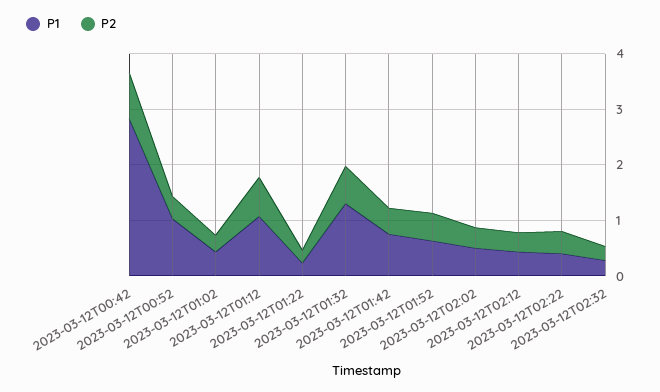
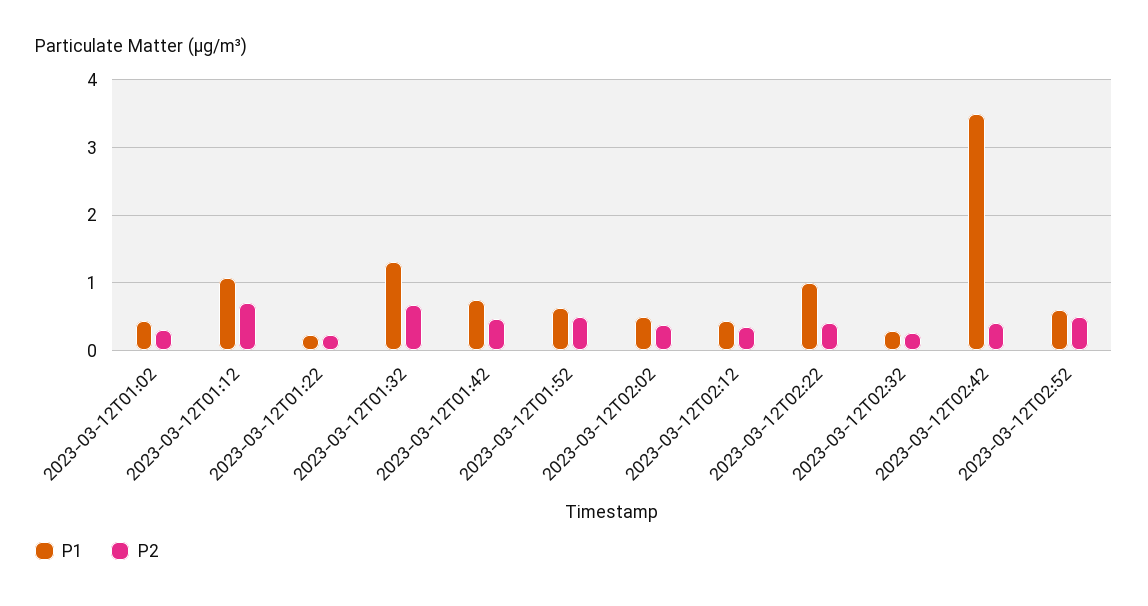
P1, 2023-03-12T00:42: 2.8 -> none
P2, 2023-03-12T00:42: 0.8 -> none
P1, 2023-03-12T00:52: 1 -> none
P2, 2023-03-12T00:52: 0.4 -> none
P1, 2023-03-12T02:22: 0.4 -> 1
P1, 2023-03-12T02:42: none -> 3.5
P2, 2023-03-12T02:42: none -> 0.4
P1, 2023-03-12T02:52: none -> 0.6
P2, 2023-03-12T02:52: none -> 0.5

